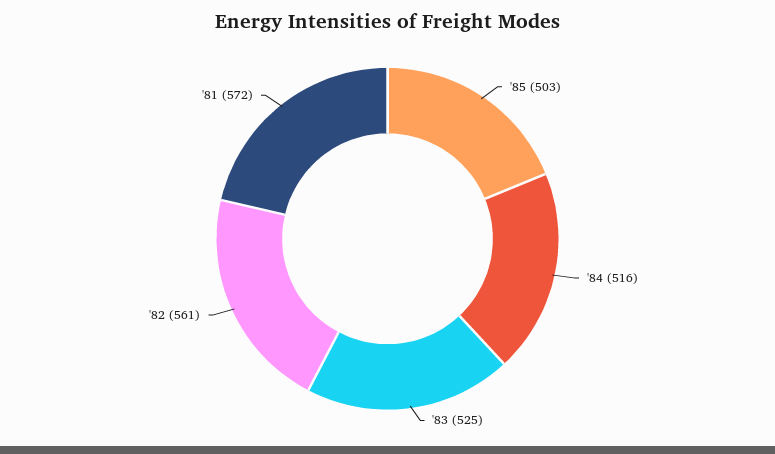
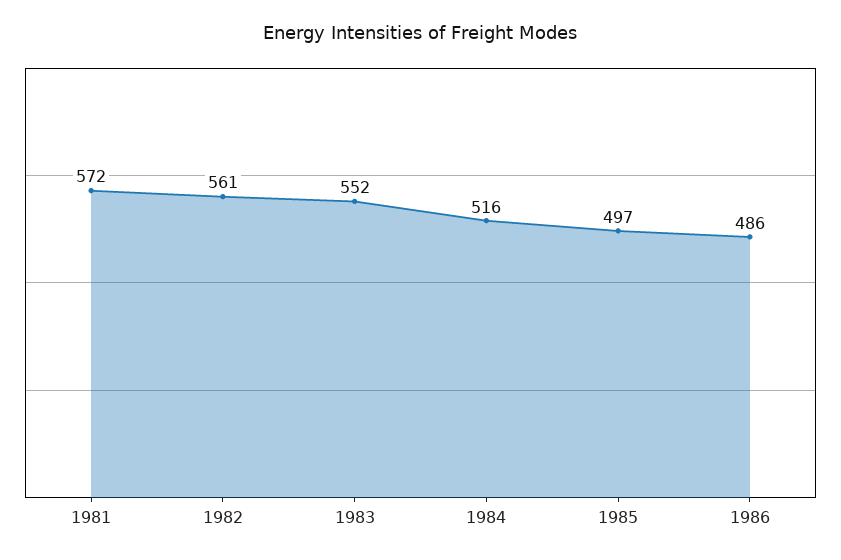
'85: 503 -> 497
'83: 525 -> 552
1986: none -> 486

